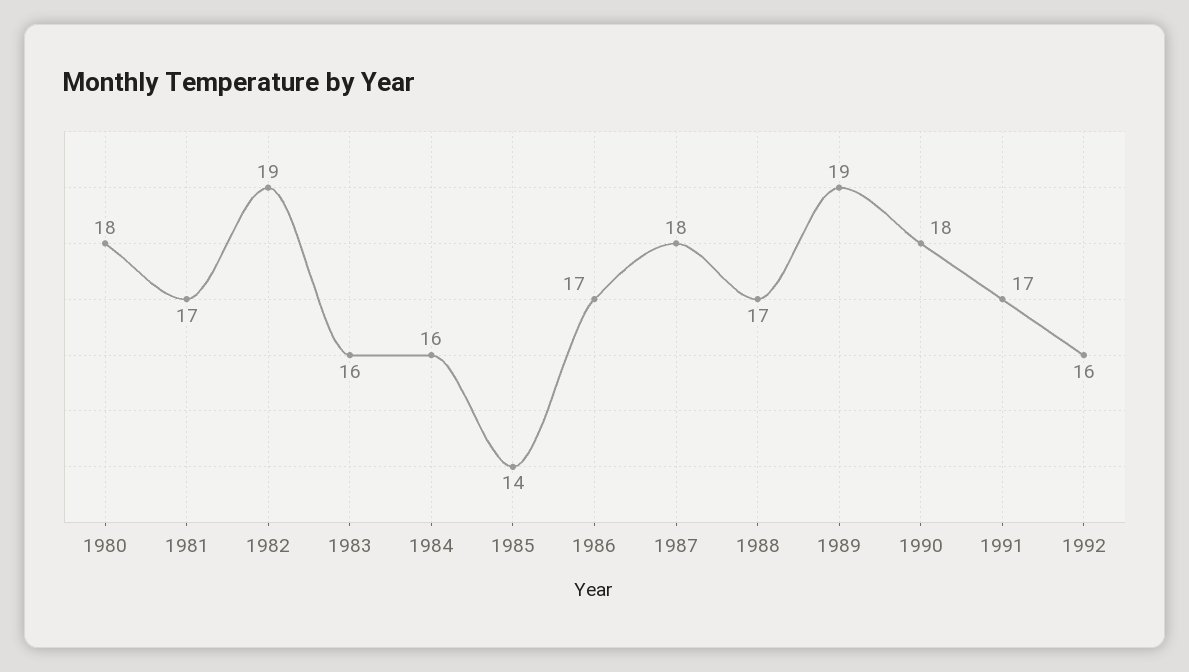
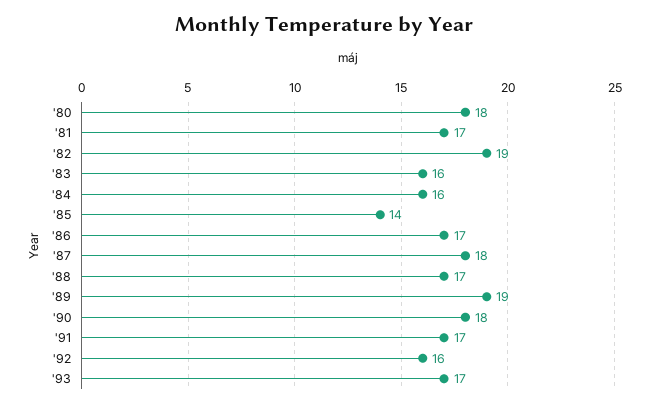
'93: none -> 17

